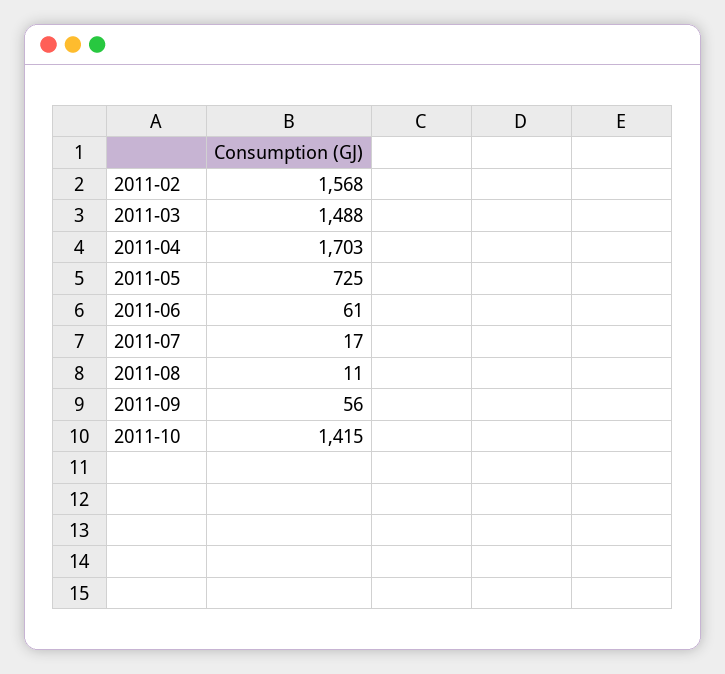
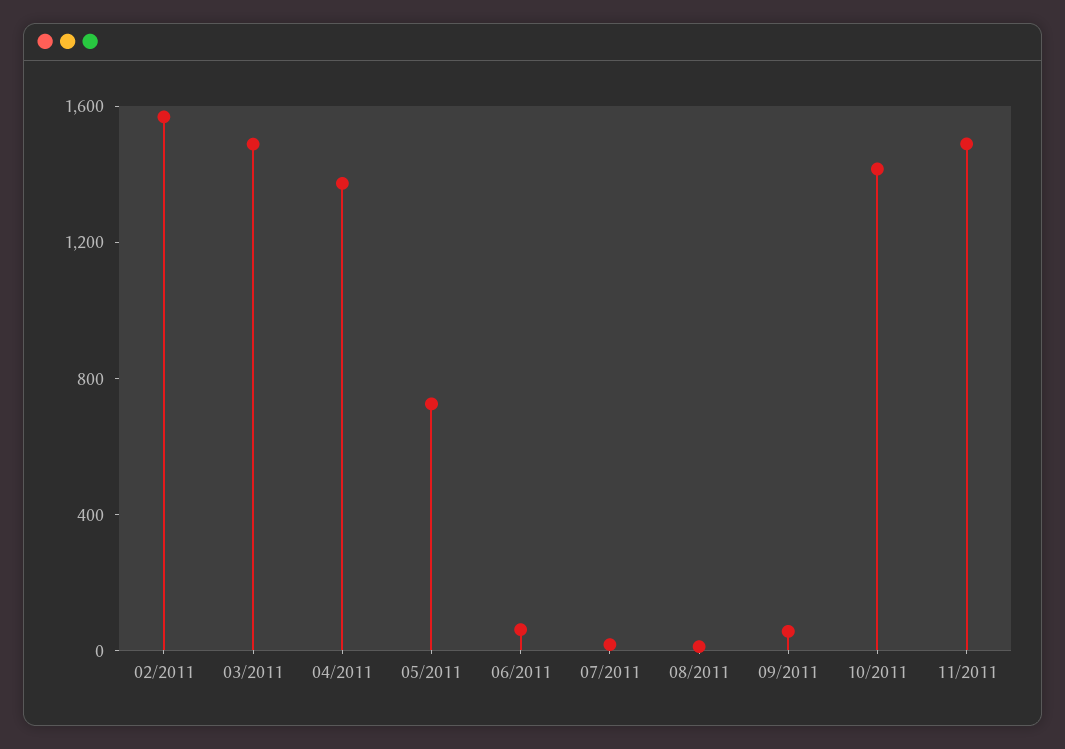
2011-04: 1703 -> 1400
11/2011: none -> 1500

